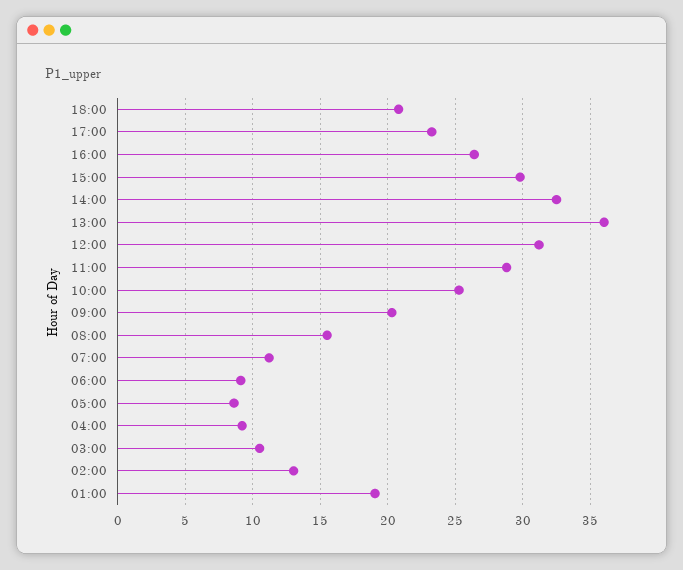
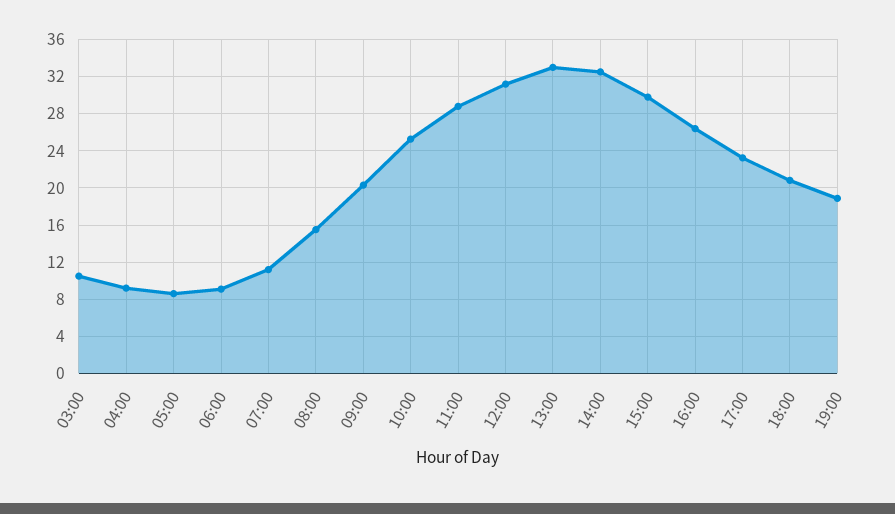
13:00: 36 -> 33
02:00: 13 -> none
01:00: 19 -> none
19:00: none -> 19

